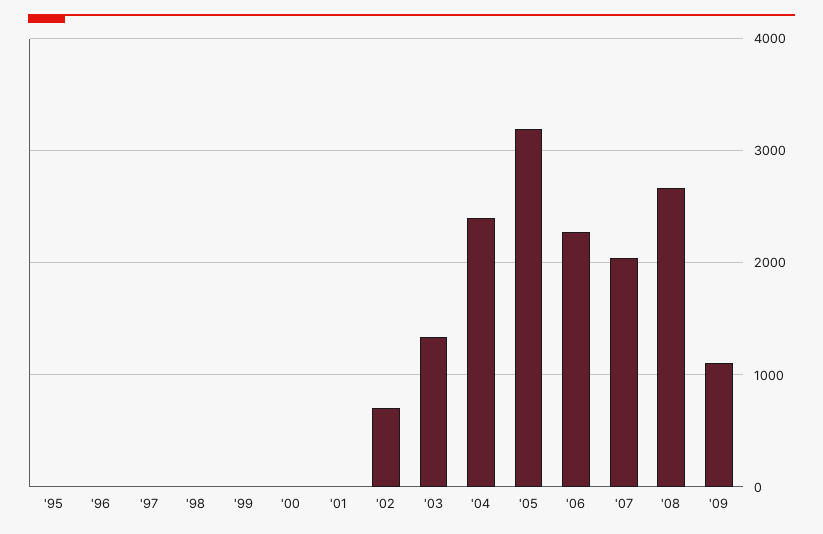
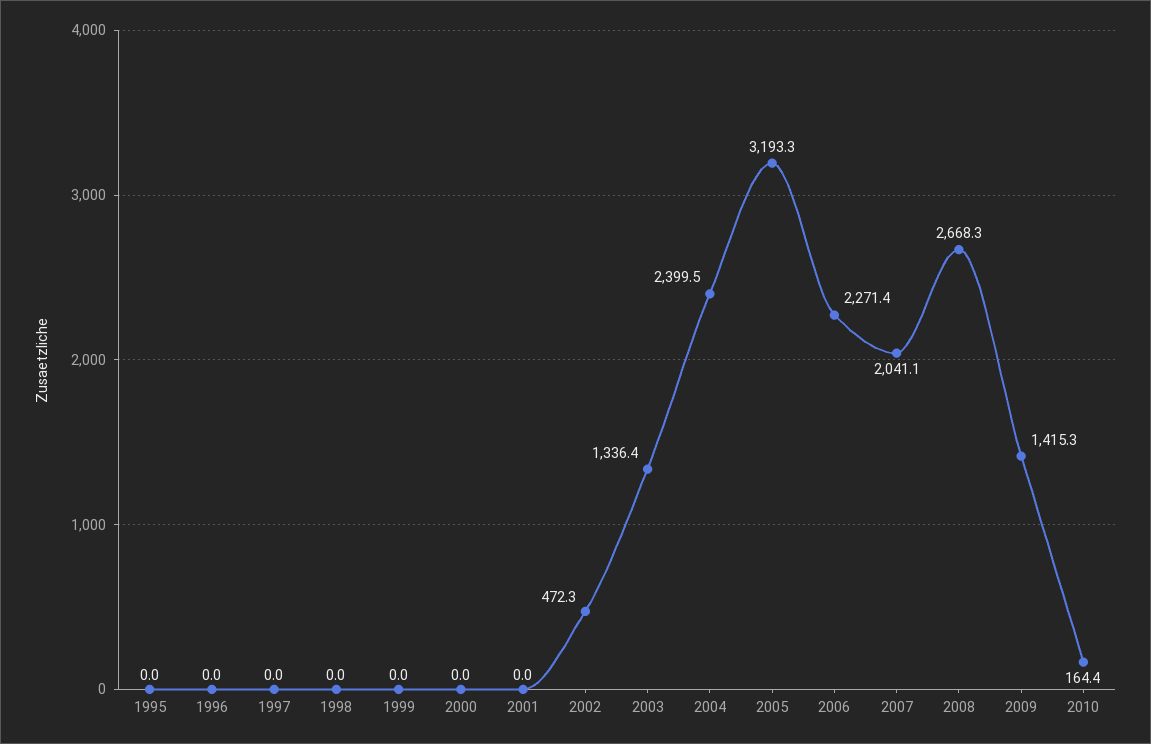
'02: 700 -> 472.3
'09: 1100 -> 1415.3
2010: none -> 164.4

